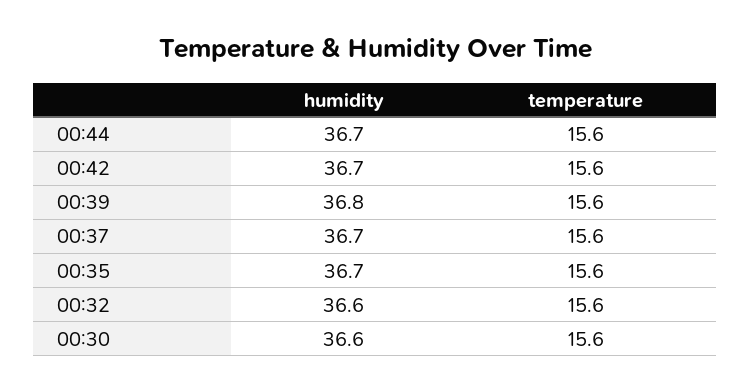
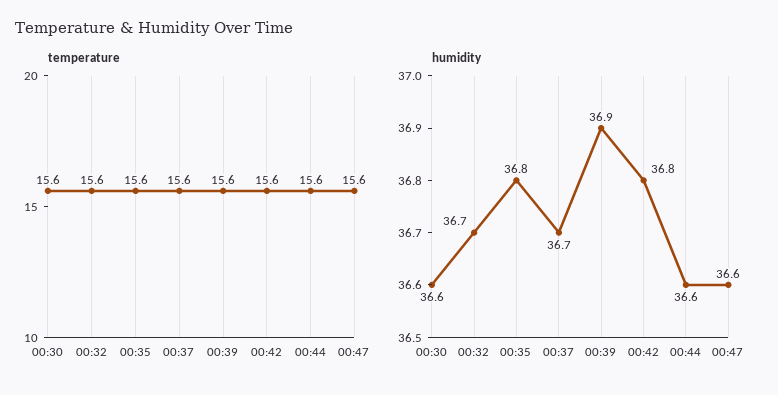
humidity, 00:44: 36.7 -> 36.6
humidity, 00:42: 36.7 -> 36.8
humidity, 00:39: 36.8 -> 36.9
humidity, 00:35: 36.7 -> 36.8
humidity, 00:32: 36.6 -> 36.7
temperature, 00:47: none -> 15.6
humidity, 00:47: none -> 36.6

